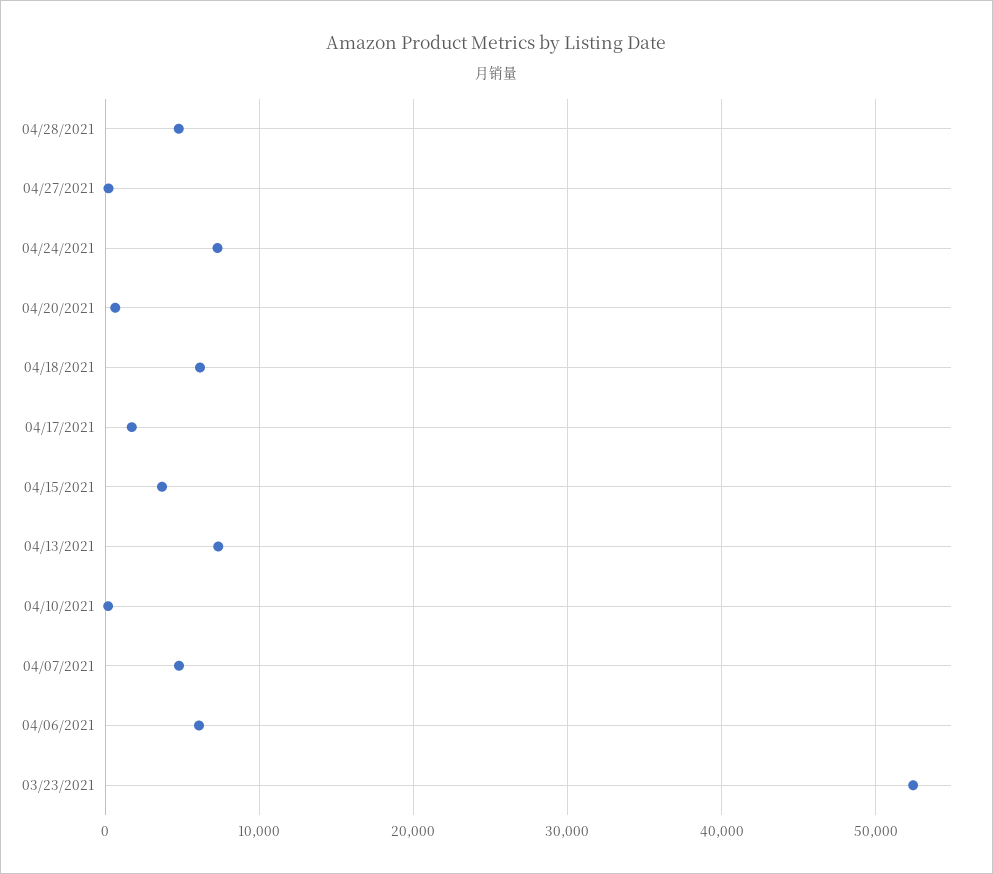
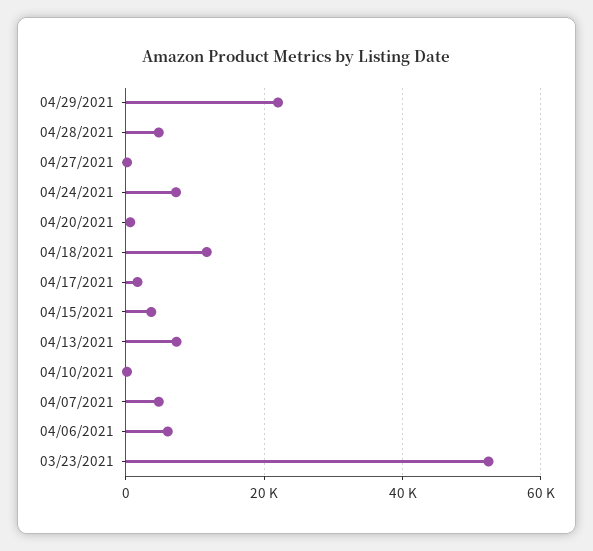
04/18/2021: 6000 -> 12000
04/29/2021: none -> 22000

